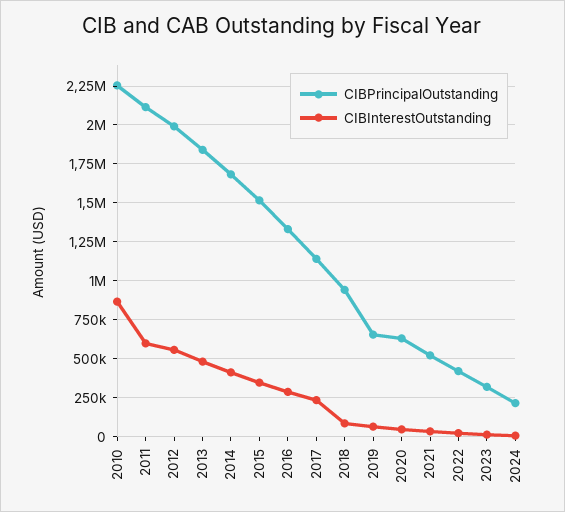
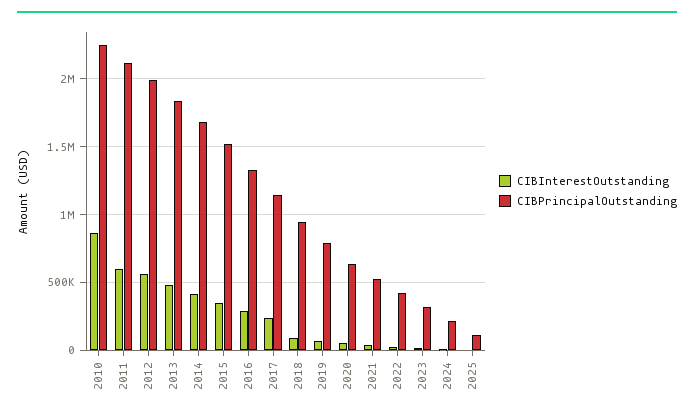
CIBPrincipalOutstanding, 2019: 650000 -> 800000
CIBInterestOutstanding, 2025: none -> 0
CIBPrincipalOutstanding, 2025: none -> 100000

